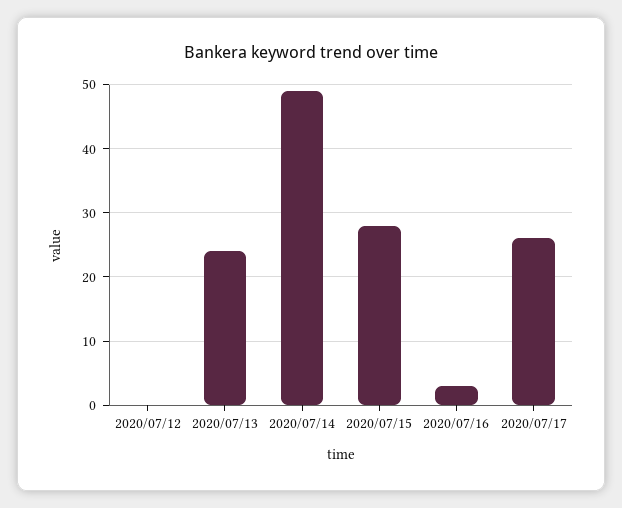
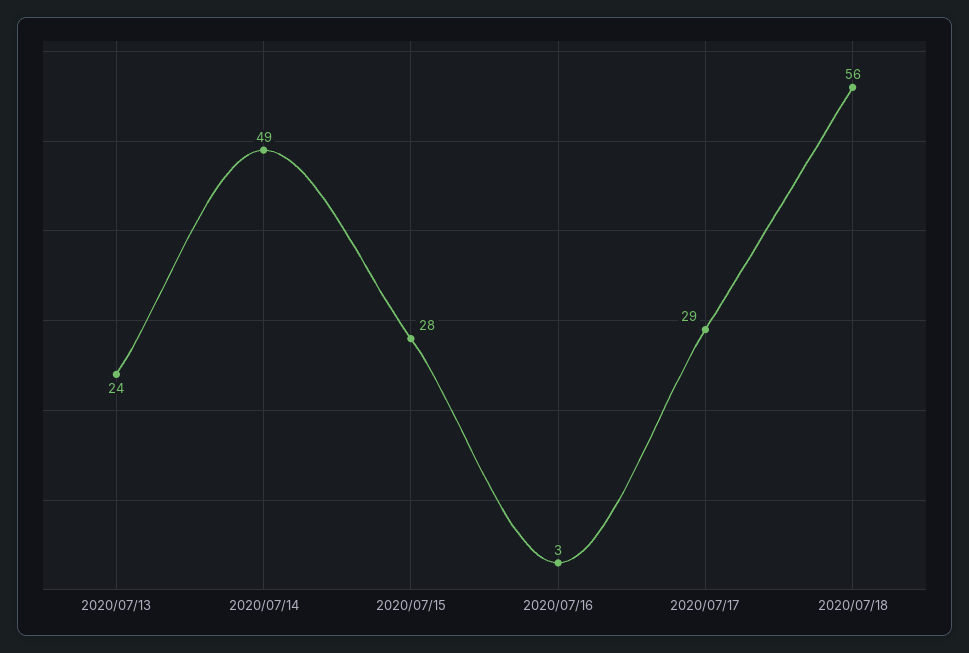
2020/07/12: 0 -> none
2020/07/17: 26 -> 29
2020/07/18: none -> 56

